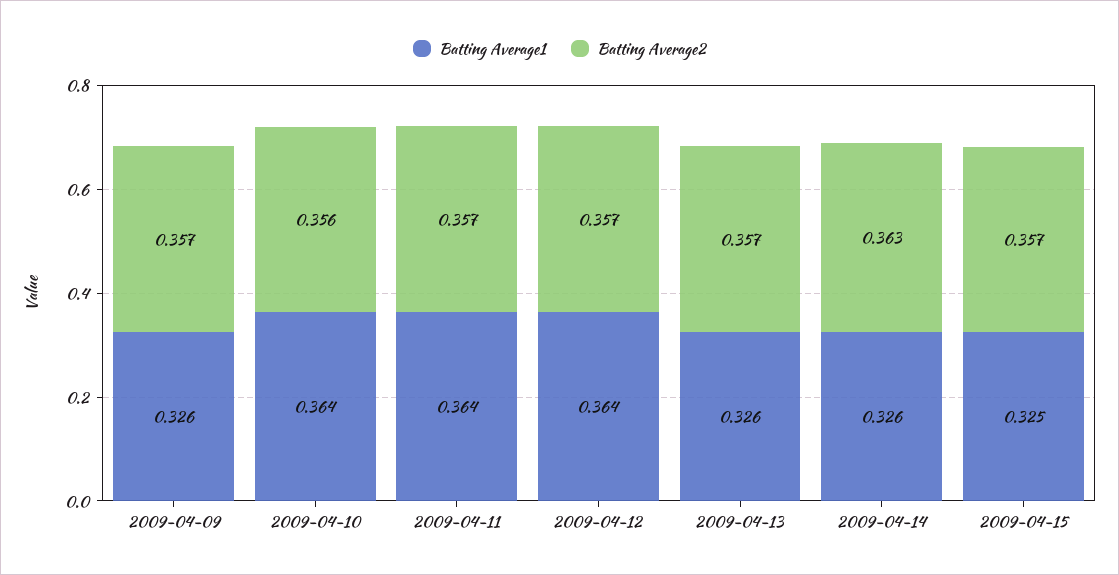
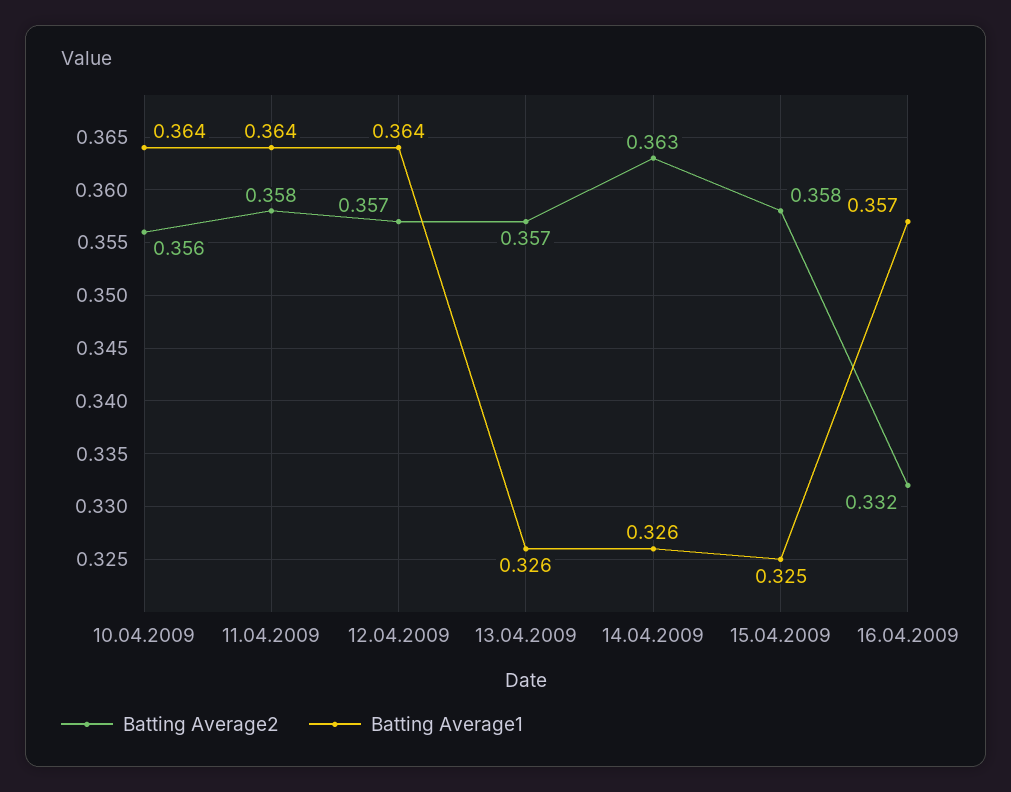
Batting Average1, 2009-04-09: 0.326 -> none
Batting Average2, 2009-04-09: 0.357 -> none
Batting Average2, 2009-04-11: 0.357 -> 0.358
Batting Average2, 2009-04-15: 0.357 -> 0.358
Batting Average2, 16.04.2009: none -> 0.332
Batting Average1, 16.04.2009: none -> 0.357

